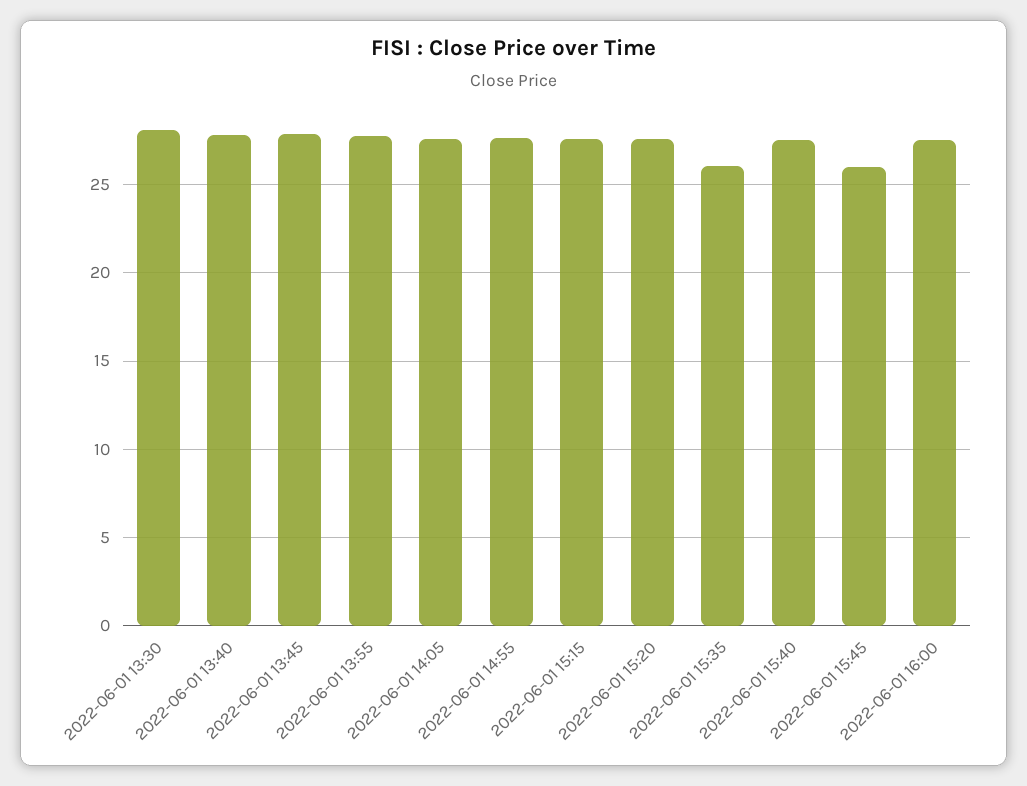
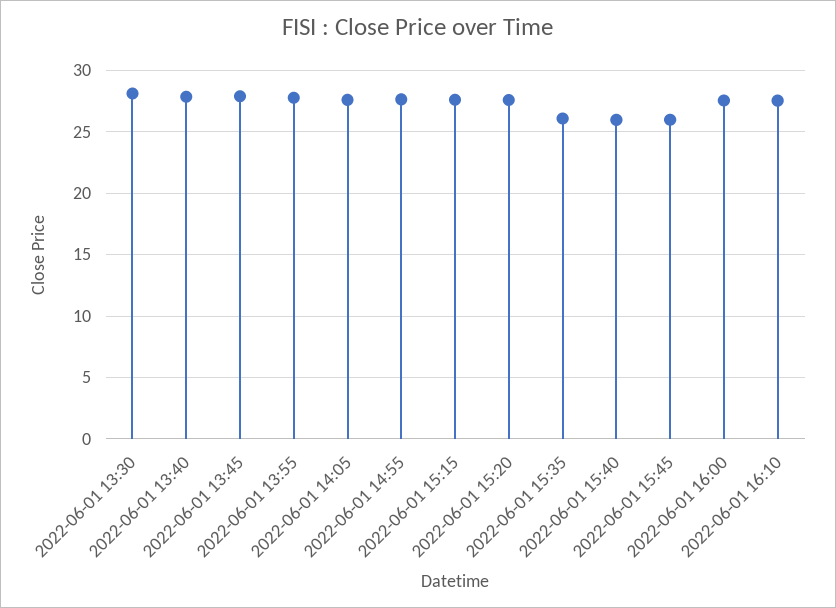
2022-06-01 15:40: 27.5 -> 26
2022-06-01 16:10: none -> 27.5

